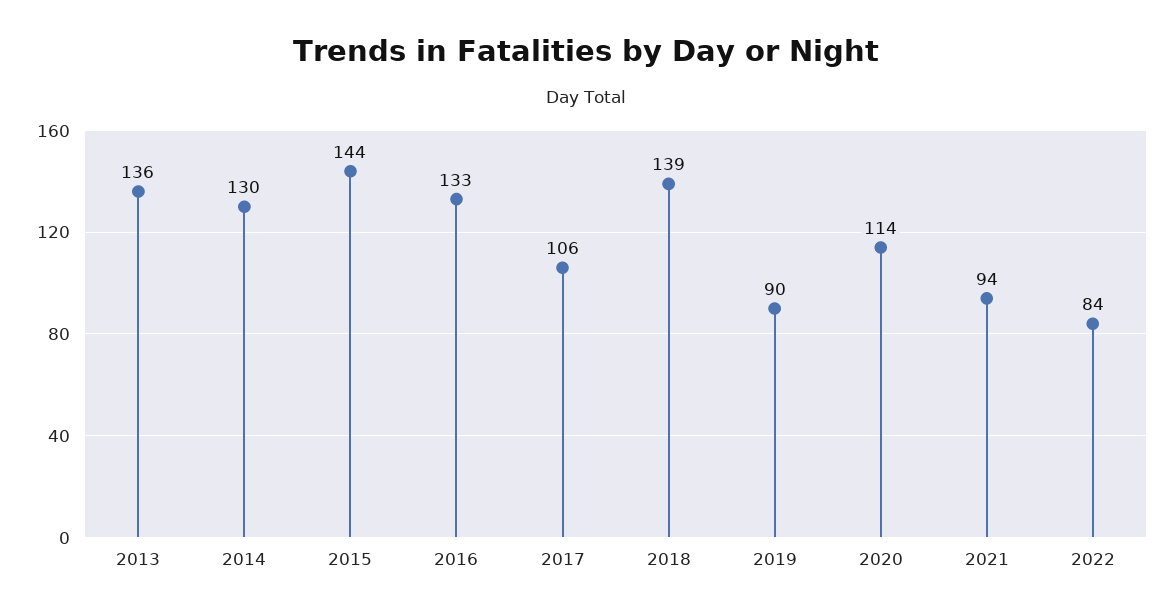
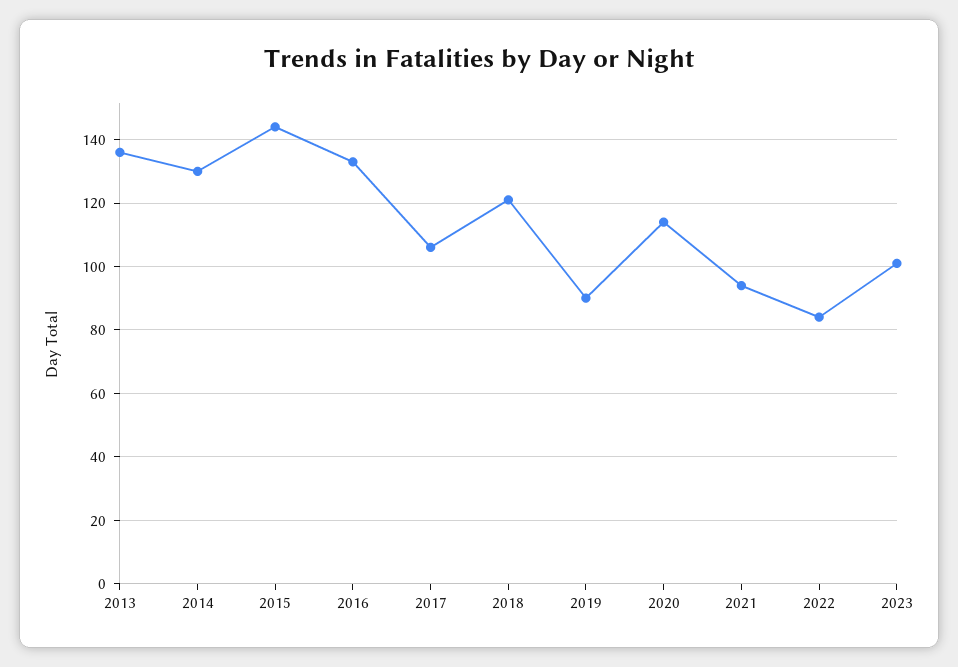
2018: 139 -> 120
2023: none -> 100

